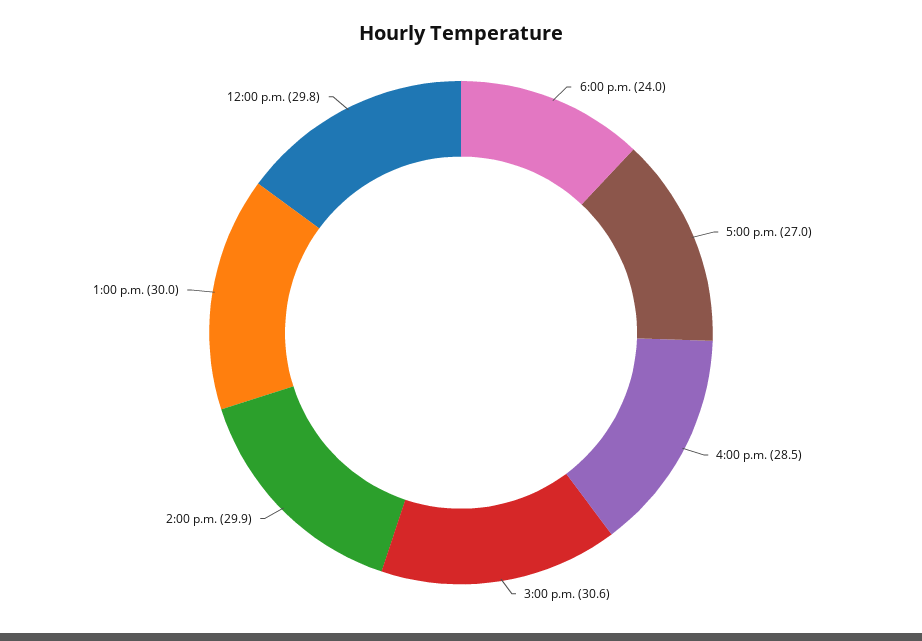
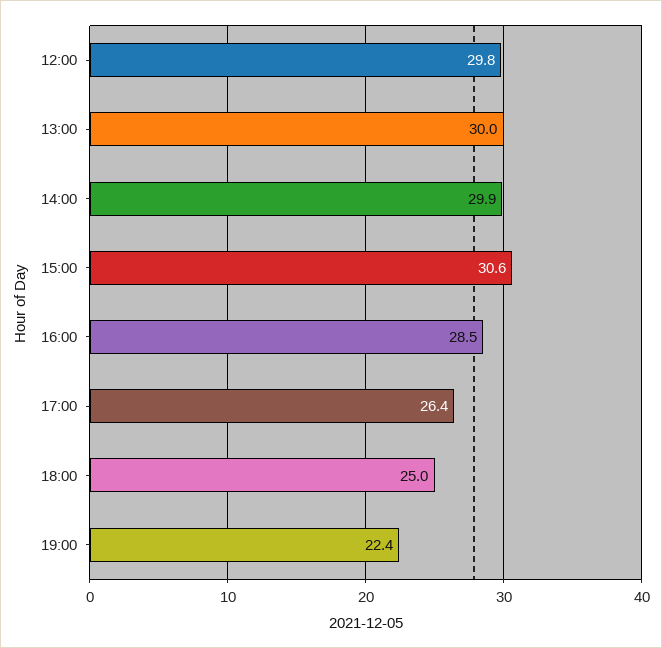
6:00 p.m.: 24 -> 25
5:00 p.m.: 27 -> 26.4
19:00: none -> 22.4

